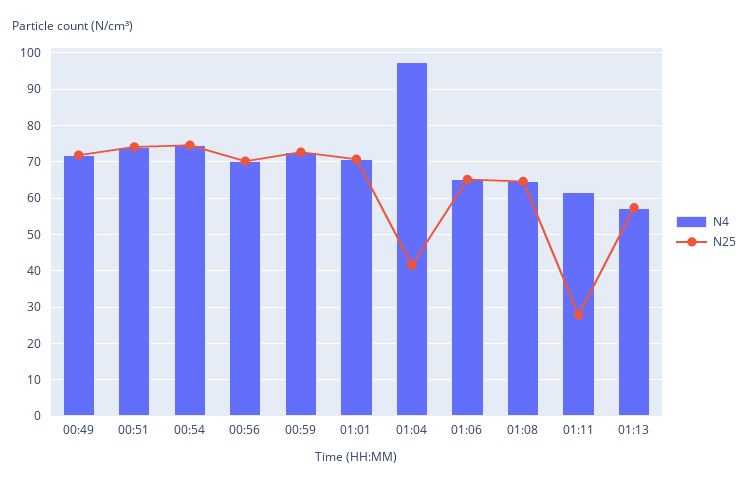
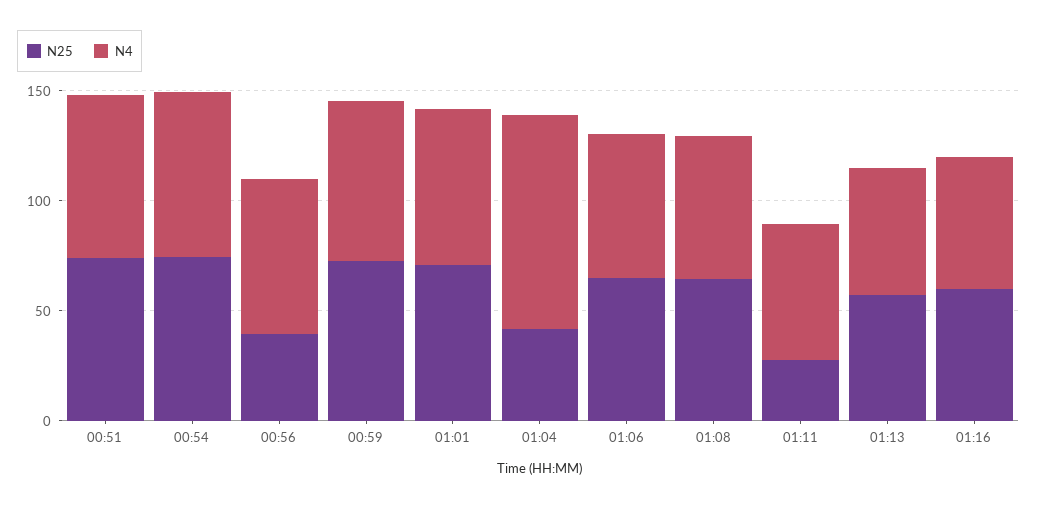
N4, 00:49: 72 -> none
N25, 00:49: 72 -> none
N25, 00:56: 70 -> 40
N25, 01:16: none -> 60
N4, 01:16: none -> 60

